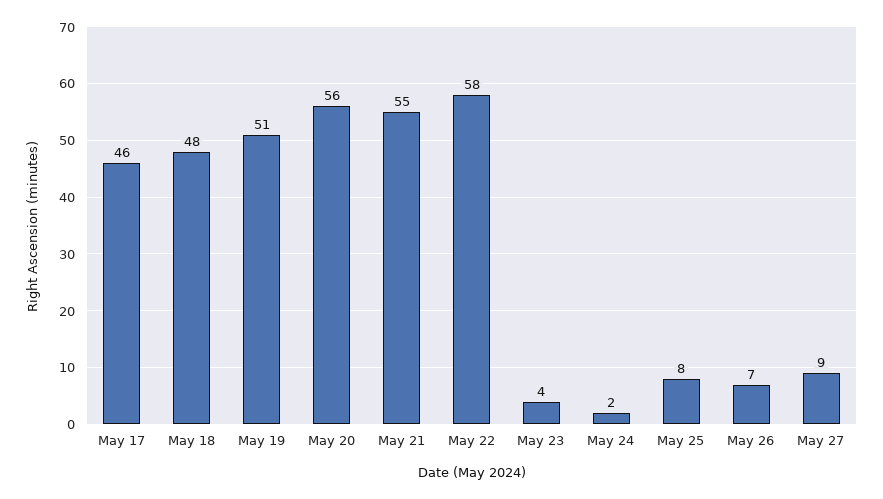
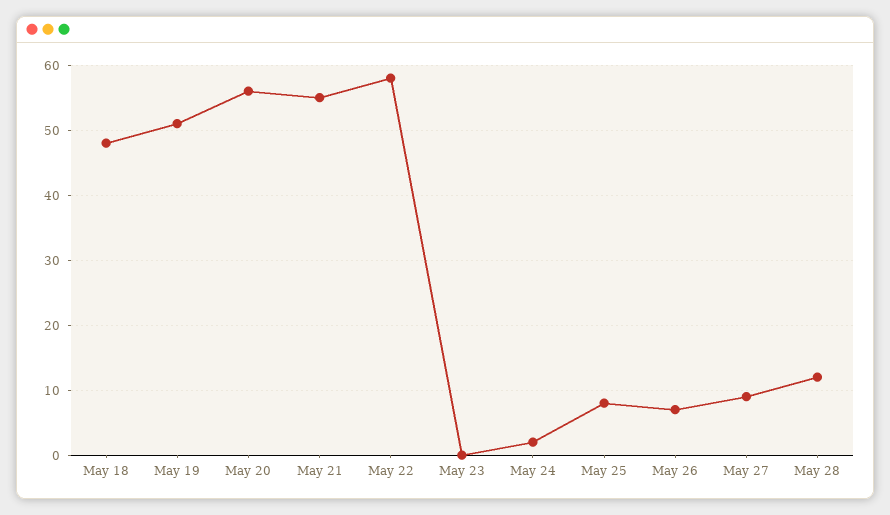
May 17: 46 -> none
May 23: 4 -> 0
May 28: none -> 12

